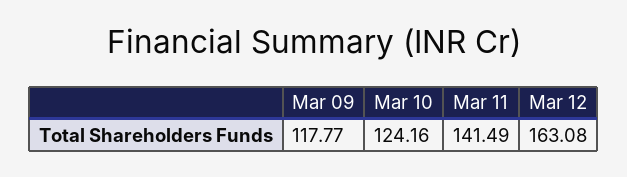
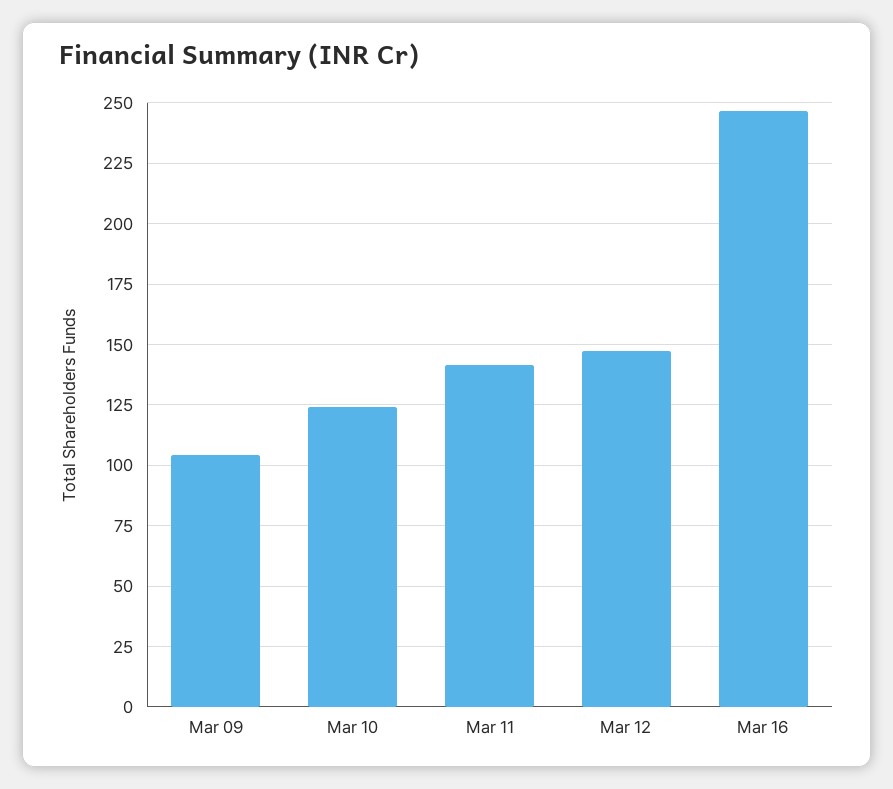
Mar 09: 117.77 -> 105
Mar 12: 163.08 -> 147.5
Mar 16: none -> 247.5

